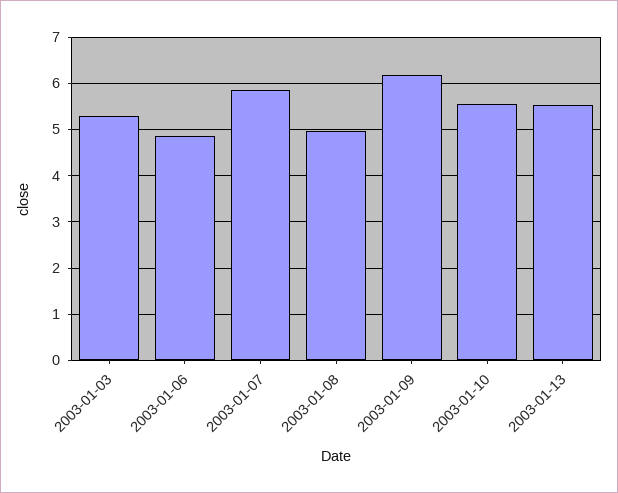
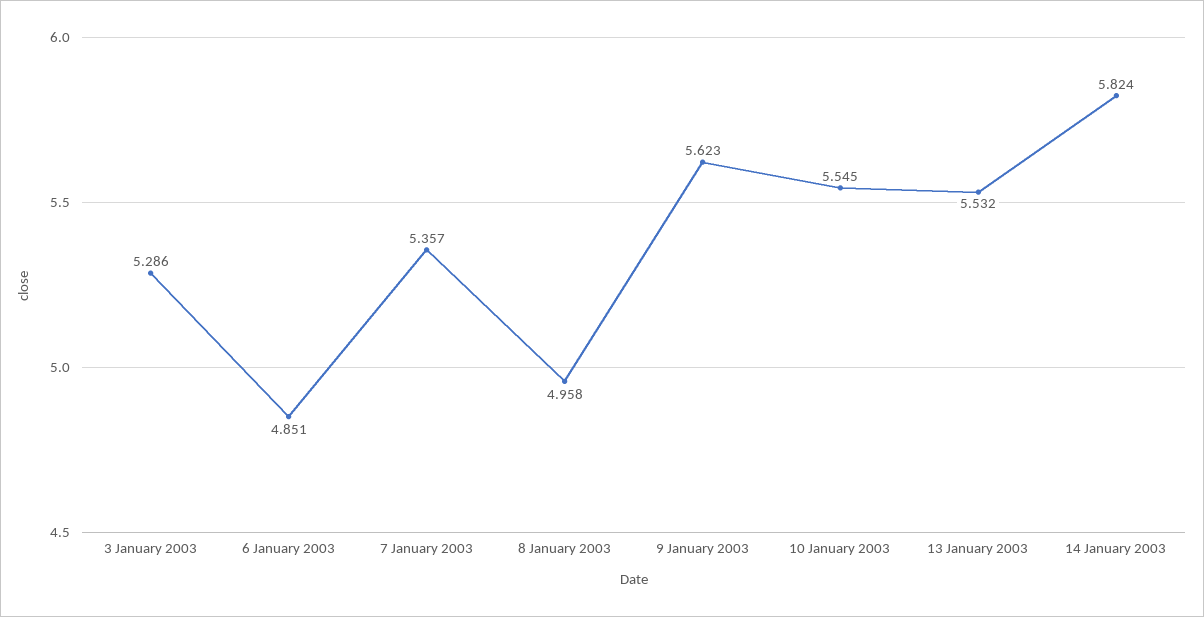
2003-01-07: 5.8 -> 5.357
2003-01-09: 6.2 -> 5.623
14 January 2003: none -> 5.824

